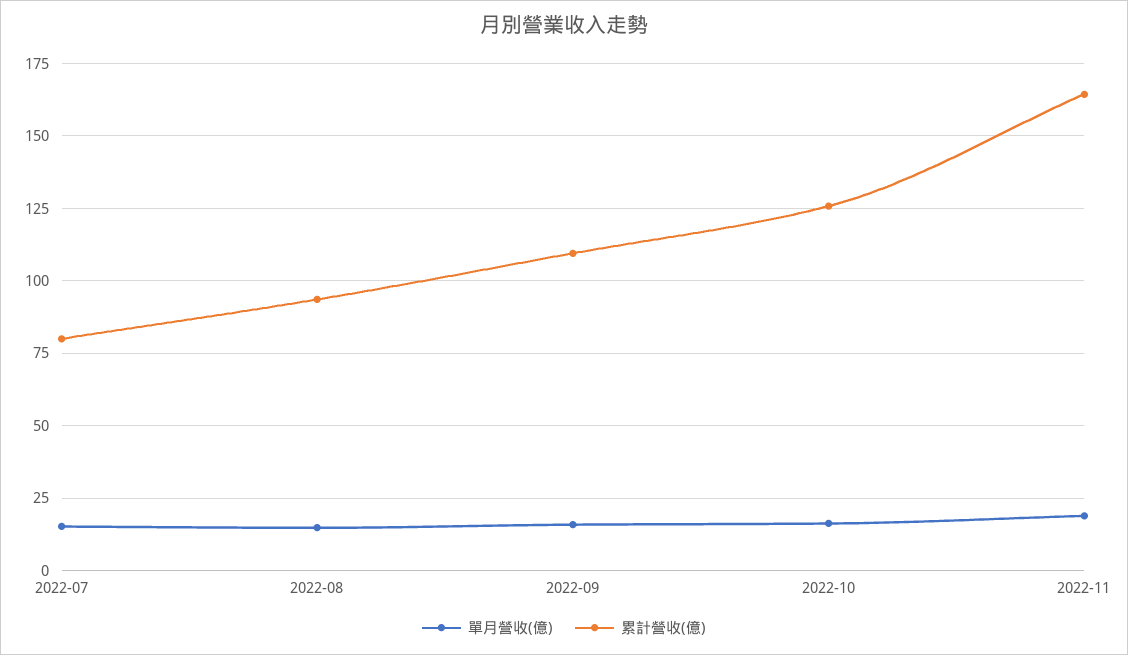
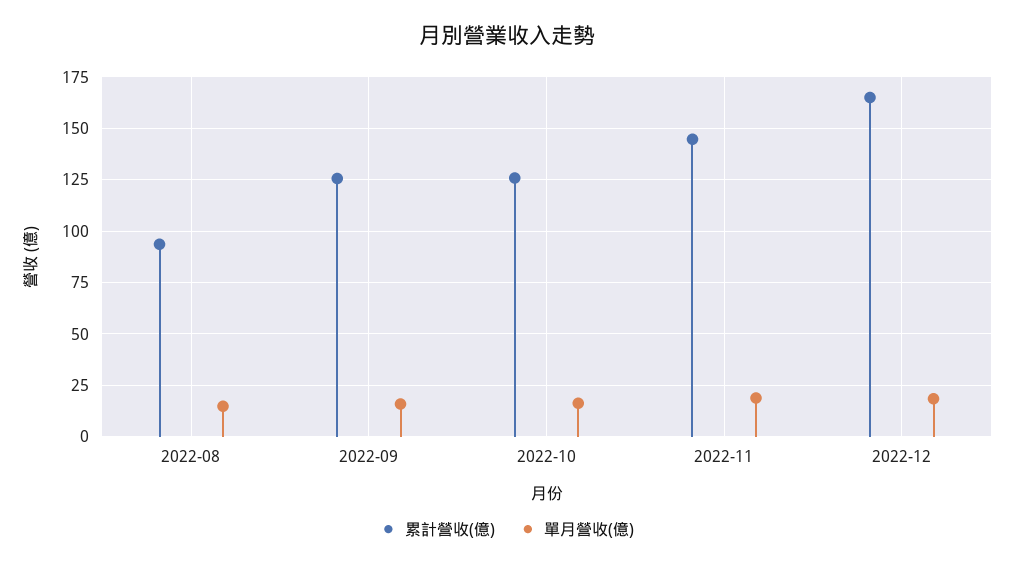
單月營收(億), 2022-07: 15 -> none
累計營收(億), 2022-07: 80 -> none
累計營收(億), 2022-09: 110 -> 125
累計營收(億), 2022-11: 165 -> 145
累計營收(億), 2022-12: none -> 165
單月營收(億), 2022-12: none -> 20

